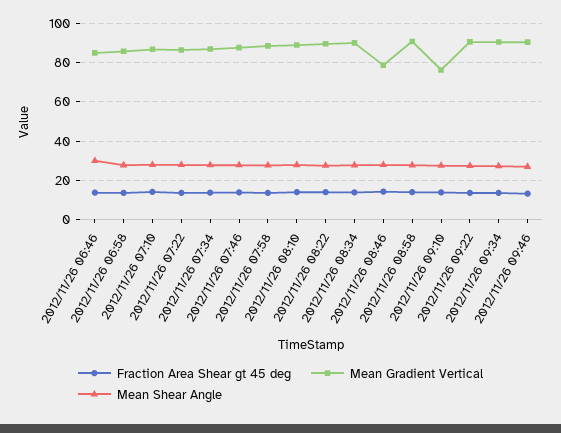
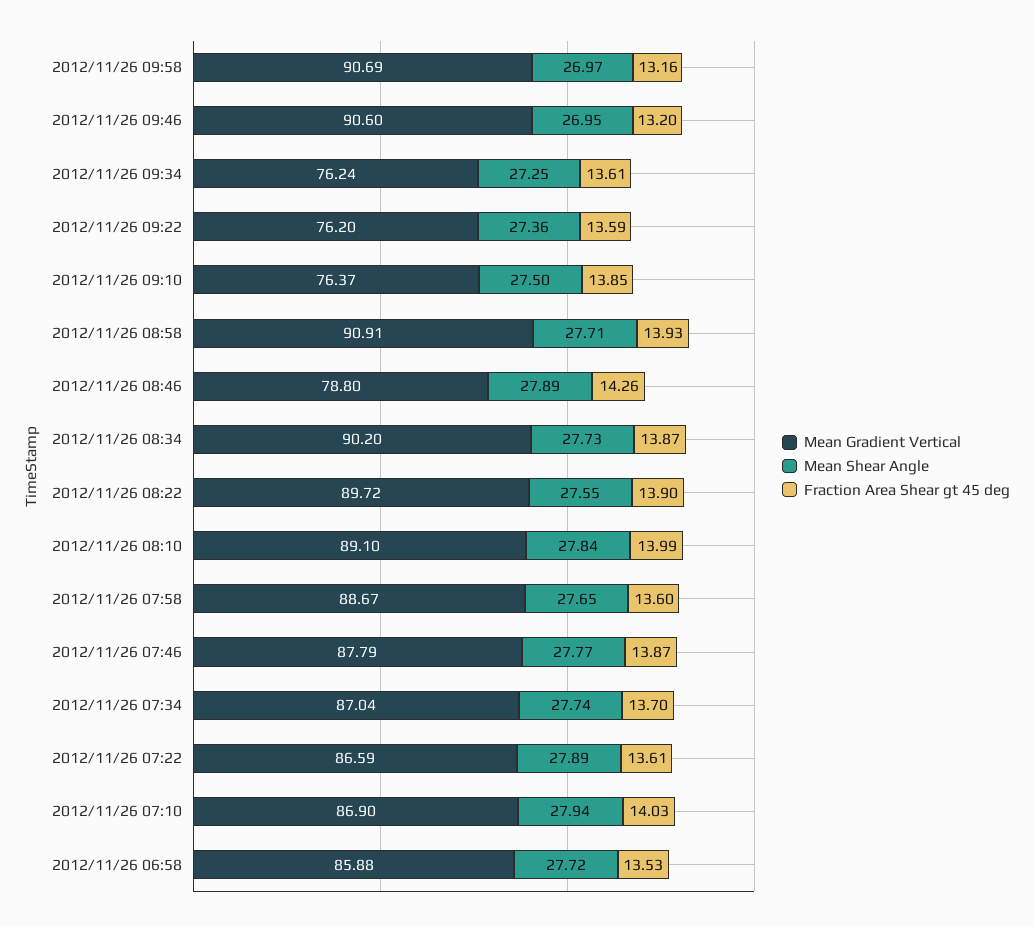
Fraction Area Shear gt 45 deg, 2012/11/26 06:46: 15 -> none
Mean Gradient Vertical, 2012/11/26 06:46: 85 -> none
Mean Shear Angle, 2012/11/26 06:46: 30 -> none
Mean Gradient Vertical, 2012/11/26 09:22: 90 -> 76.2
Mean Gradient Vertical, 2012/11/26 09:34: 90 -> 76.24
Mean Gradient Vertical, 2012/11/26 09:58: none -> 90.69
Mean Shear Angle, 2012/11/26 09:58: none -> 26.97
Fraction Area Shear gt 45 deg, 2012/11/26 09:58: none -> 13.16

